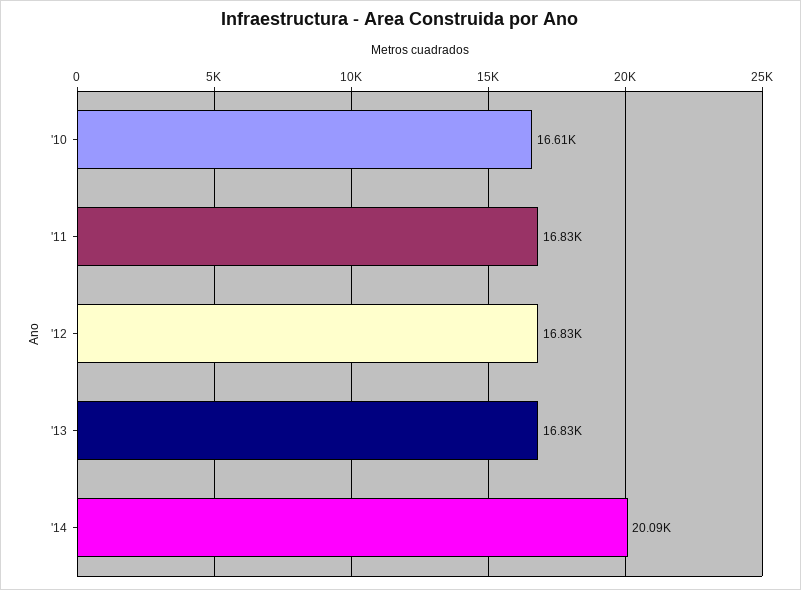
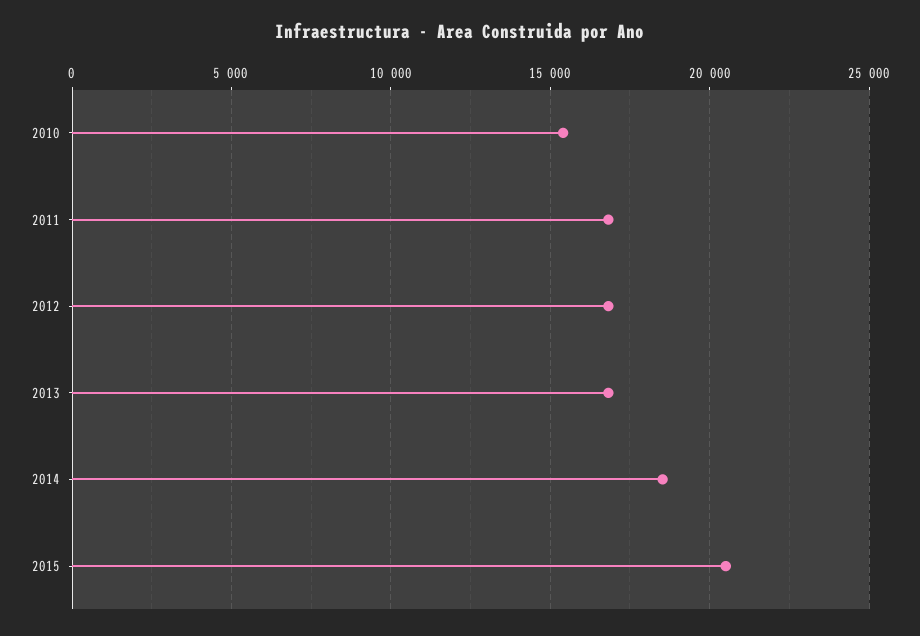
'10: 16610 -> 15500
'14: 20090 -> 18500
2015: none -> 20500

